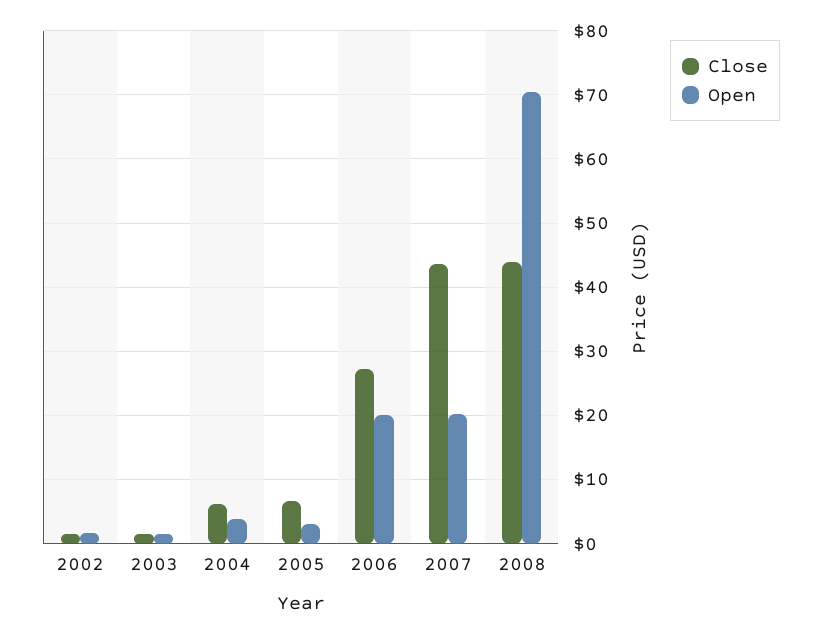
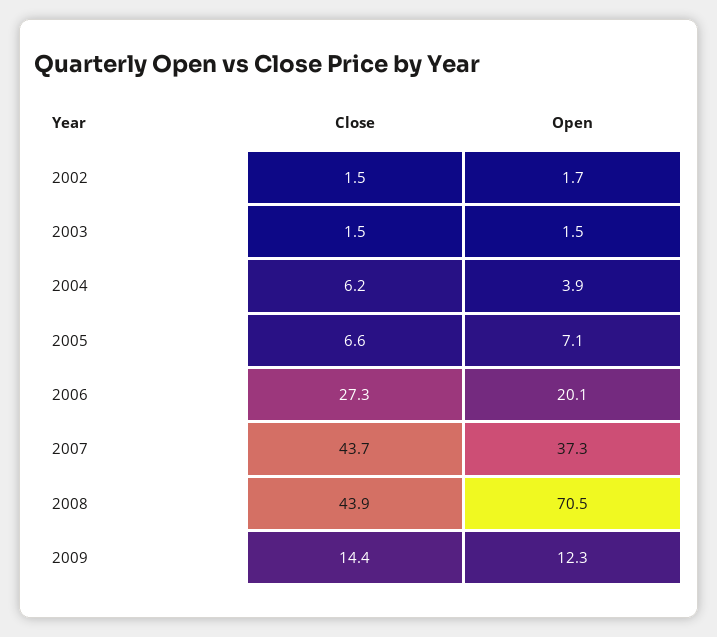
Open, 2005: 3 -> 7.1
Open, 2007: 20 -> 37.3
Close, 2009: none -> 14.4
Open, 2009: none -> 12.3

